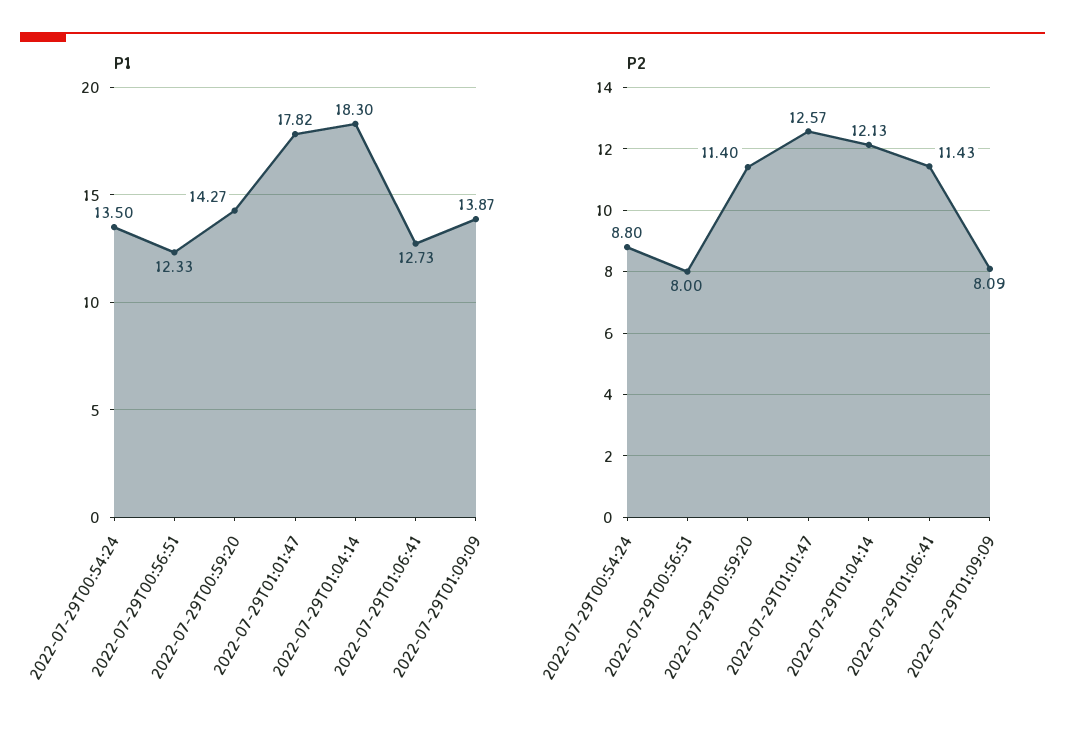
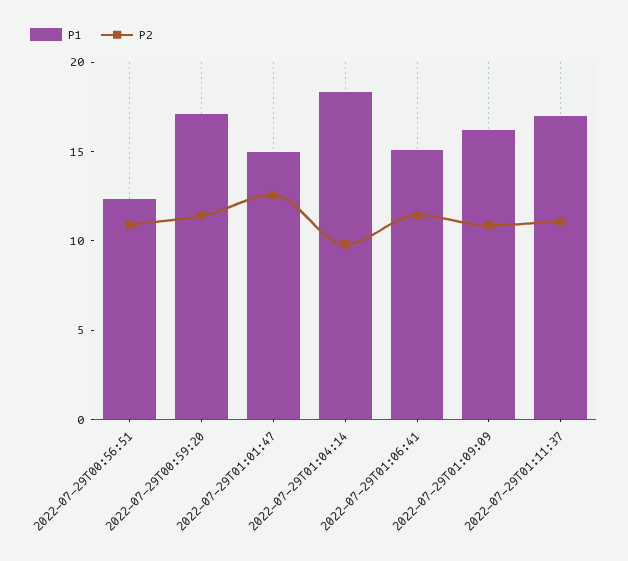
P1, 2022-07-29T00:54:24: 13.5 -> none
P1, 2022-07-29T00:59:20: 14.27 -> 17
P1, 2022-07-29T01:01:47: 17.82 -> 15
P1, 2022-07-29T01:06:41: 12.73 -> 15
P1, 2022-07-29T01:09:09: 13.87 -> 16
P2, 2022-07-29T00:54:24: 8.8 -> none
P2, 2022-07-29T00:56:51: 8 -> 11
P2, 2022-07-29T01:04:14: 12.13 -> 10
P2, 2022-07-29T01:09:09: 8.09 -> 11
P1, 2022-07-29T01:11:37: none -> 17
P2, 2022-07-29T01:11:37: none -> 11

